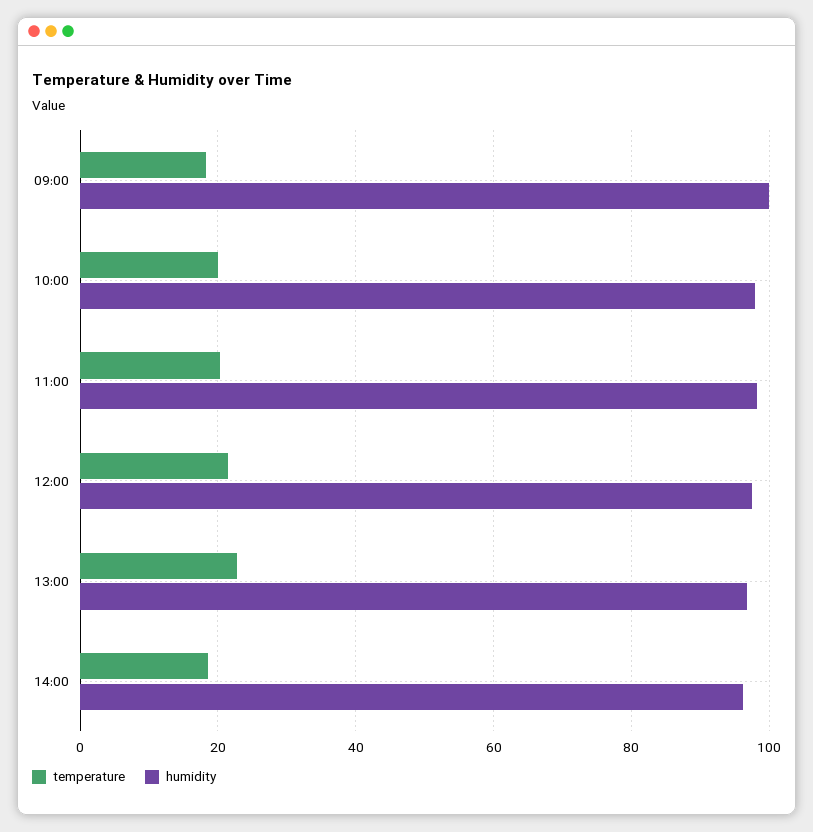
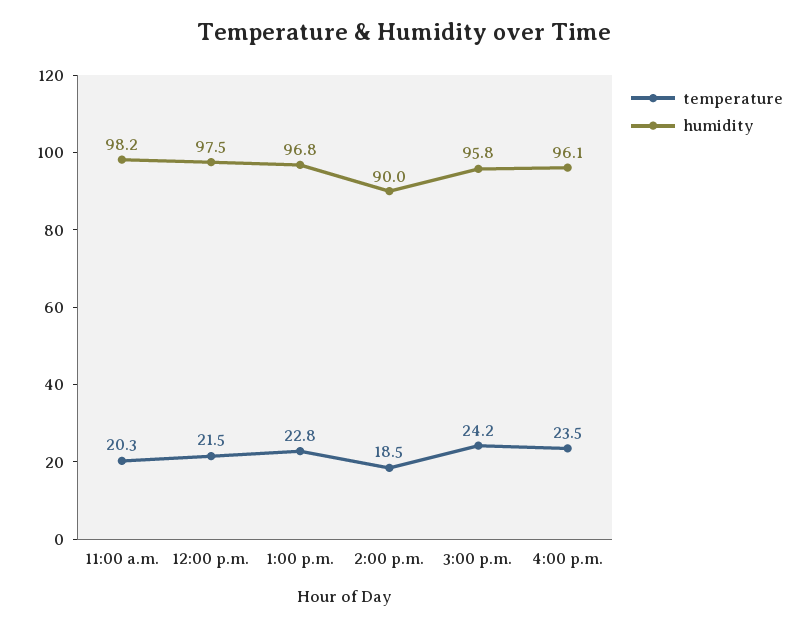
temperature, 09:00: 18 -> none
humidity, 09:00: 100 -> none
temperature, 10:00: 20 -> none
humidity, 10:00: 98 -> none
humidity, 14:00: 96 -> 90
temperature, 3:00 p.m.: none -> 24.2
humidity, 3:00 p.m.: none -> 95.8
temperature, 4:00 p.m.: none -> 23.5
humidity, 4:00 p.m.: none -> 96.1

